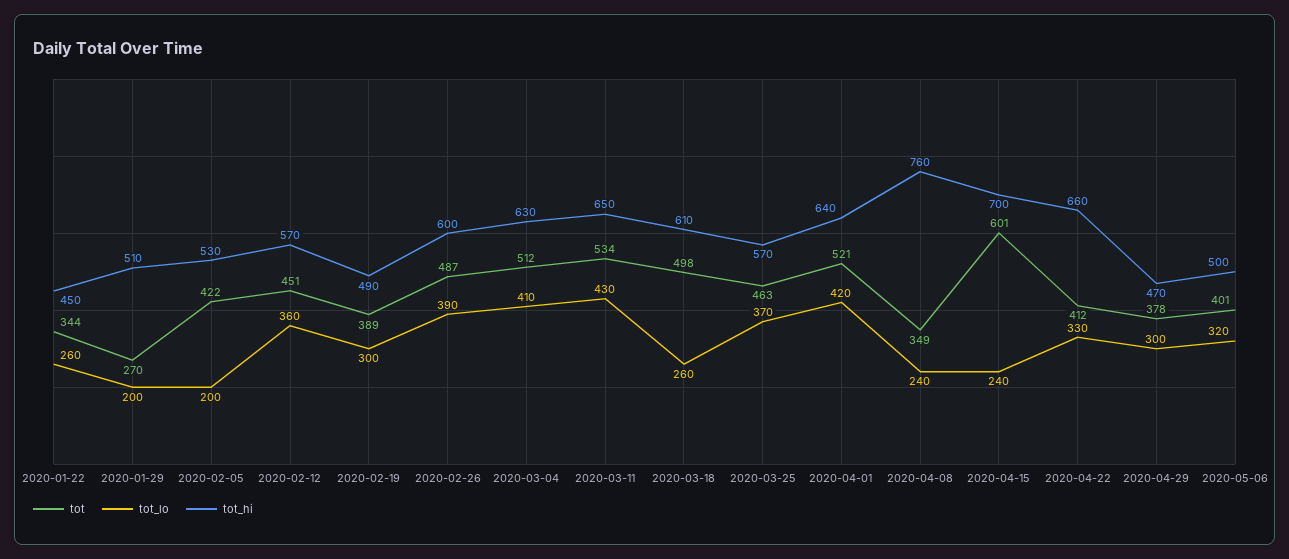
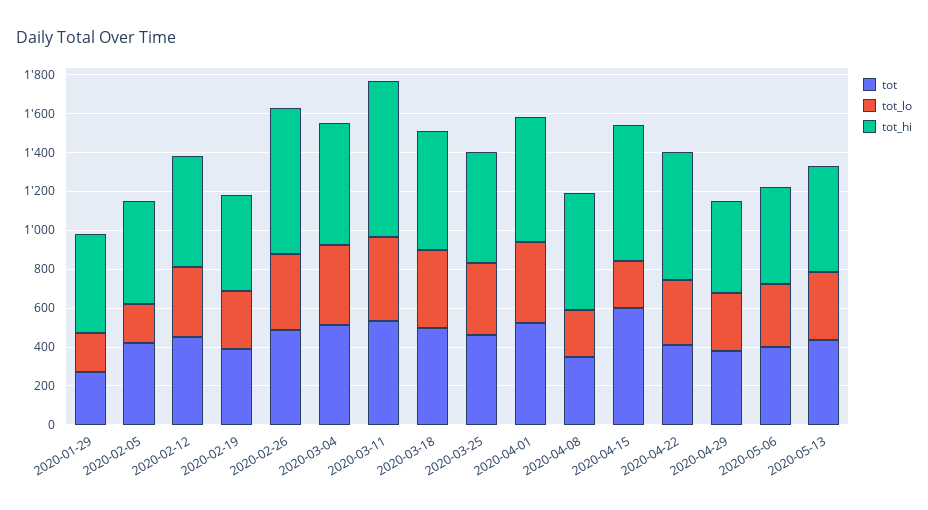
tot, 2020-01-22: 344 -> none
tot_lo, 2020-01-22: 260 -> none
tot_hi, 2020-01-22: 450 -> none
tot_hi, 2020-02-26: 600 -> 750
tot_hi, 2020-03-11: 650 -> 800
tot_lo, 2020-03-18: 260 -> 400
tot_hi, 2020-04-08: 760 -> 600
tot, 2020-05-13: none -> 450
tot_lo, 2020-05-13: none -> 350
tot_hi, 2020-05-13: none -> 550

